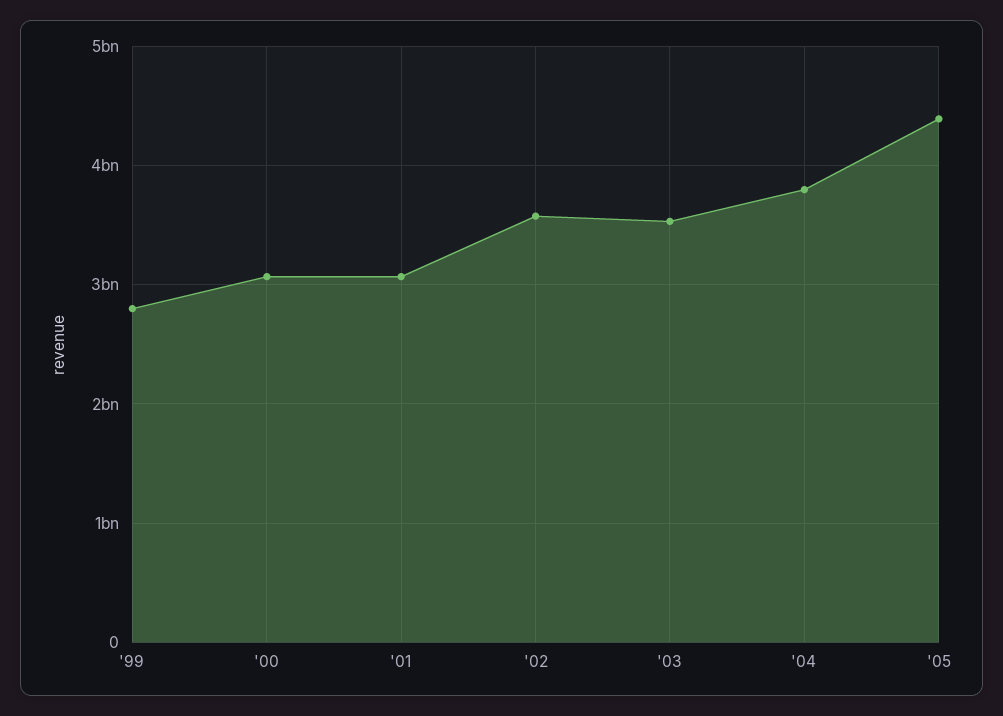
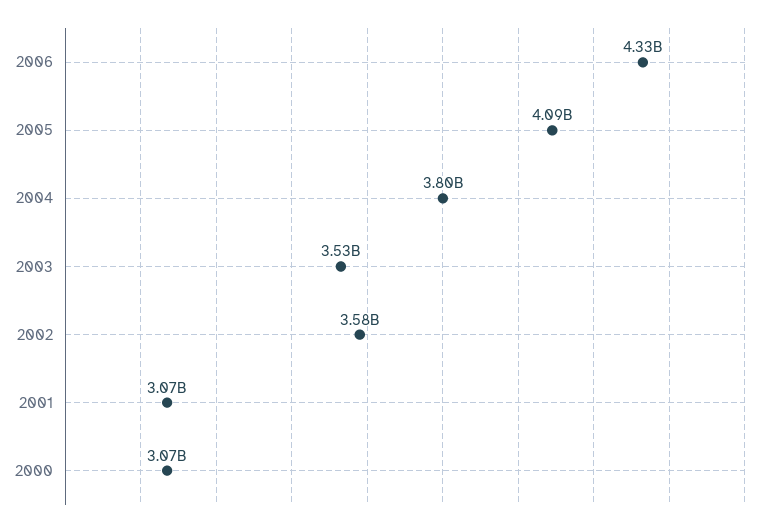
'99: 2800000000 -> none
'05: 4400000000 -> 4090000000
2006: none -> 4330000000

